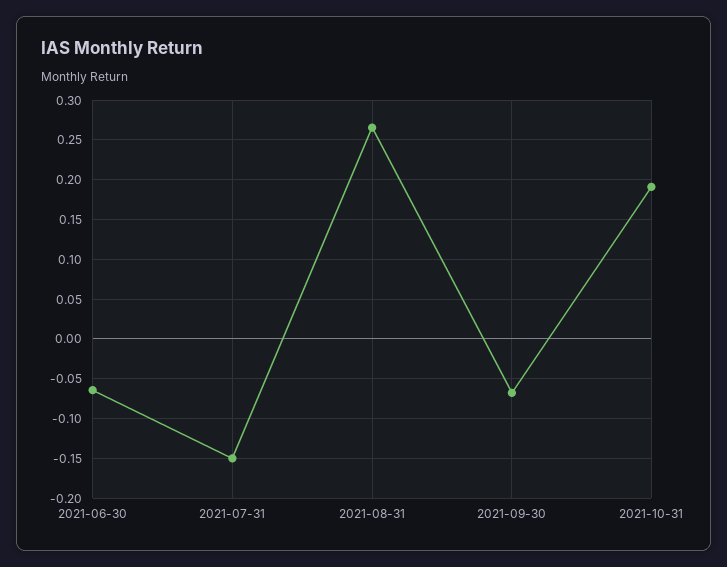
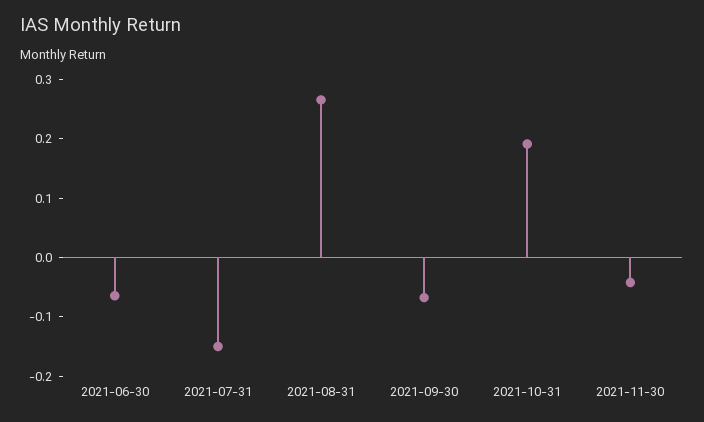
2021-11-30: none -> -0.04

